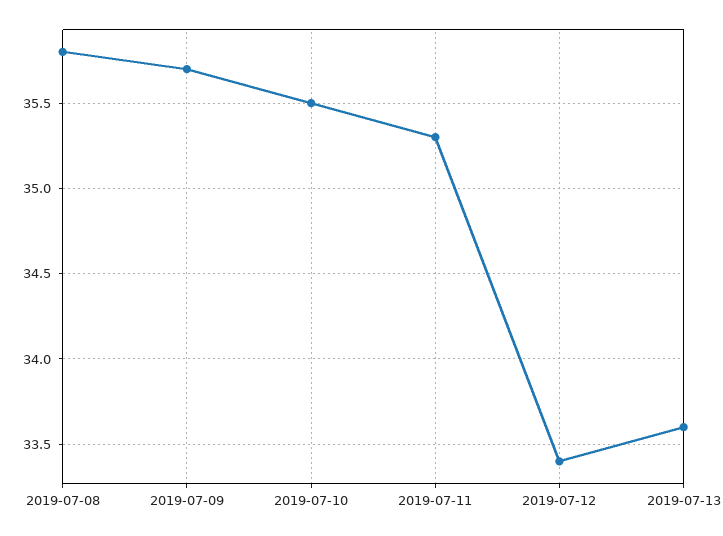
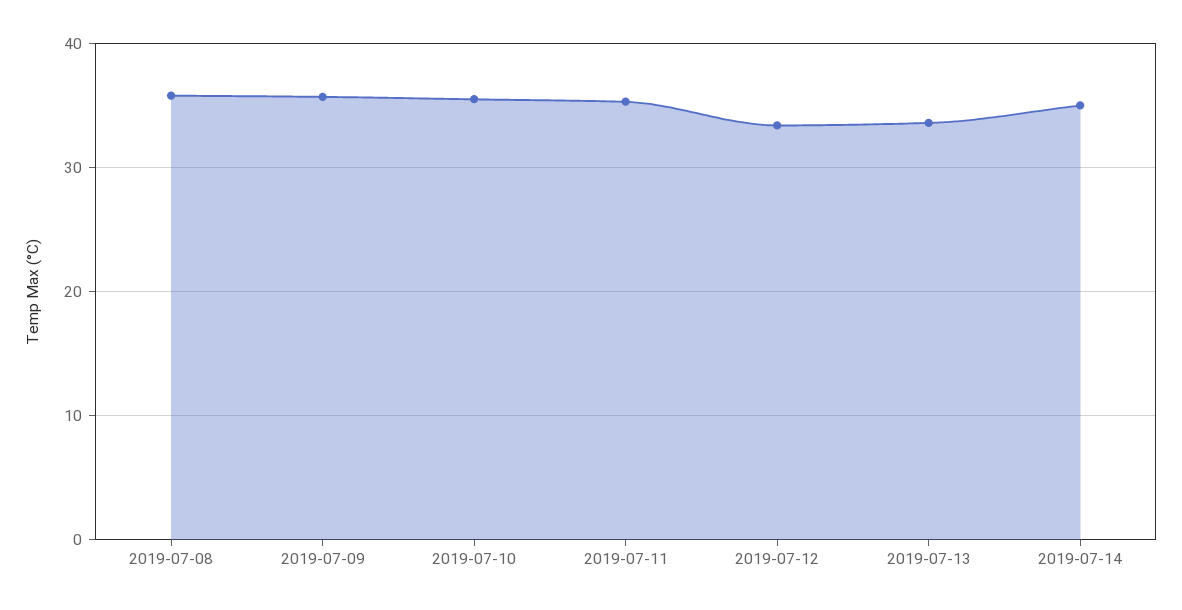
2019-07-14: none -> 35

